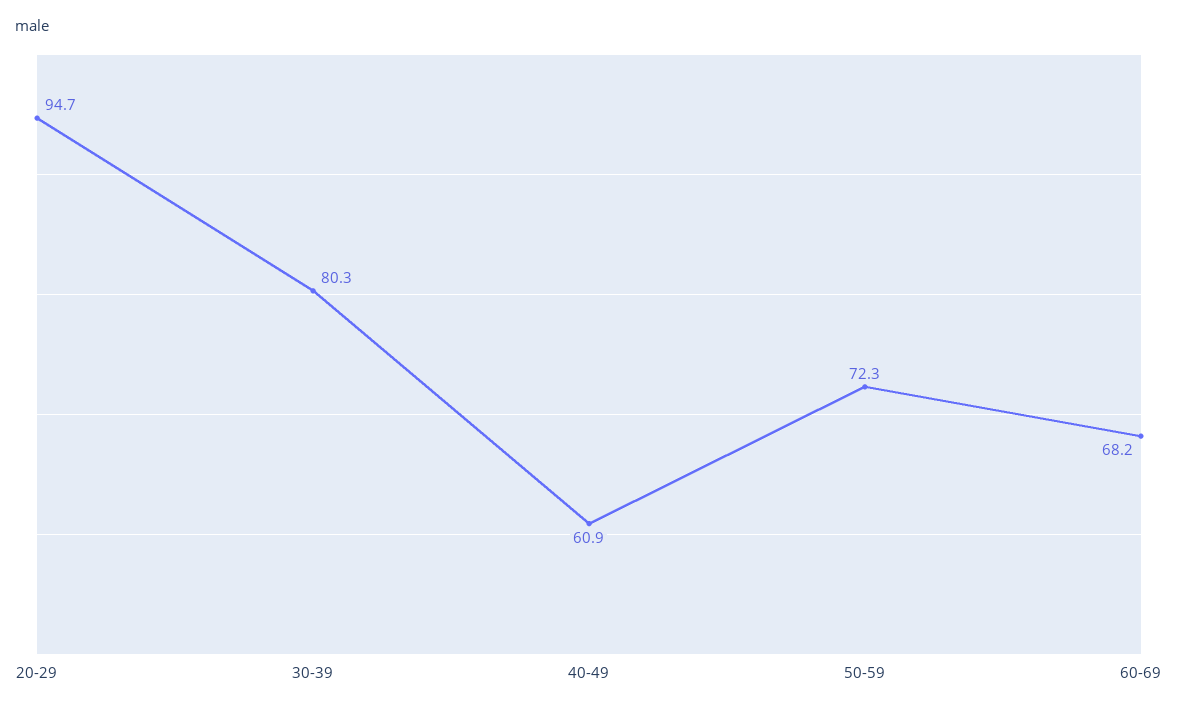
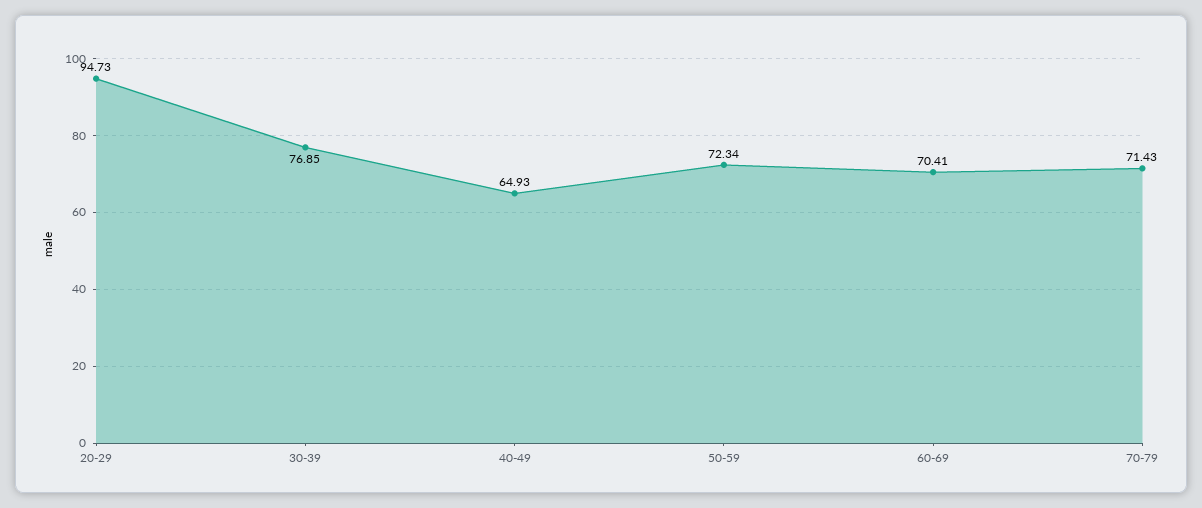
30-39: 80.3 -> 76.85
40-49: 60.9 -> 64.93
60-69: 68.2 -> 70.41
70-79: none -> 71.43

